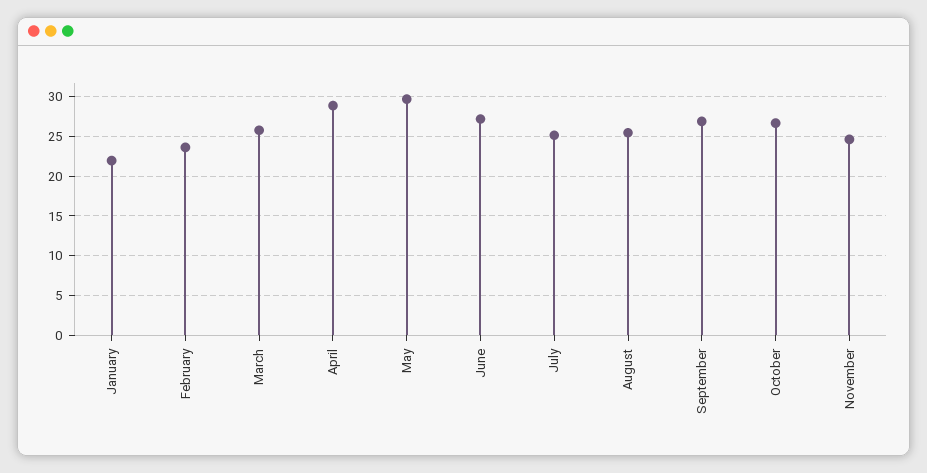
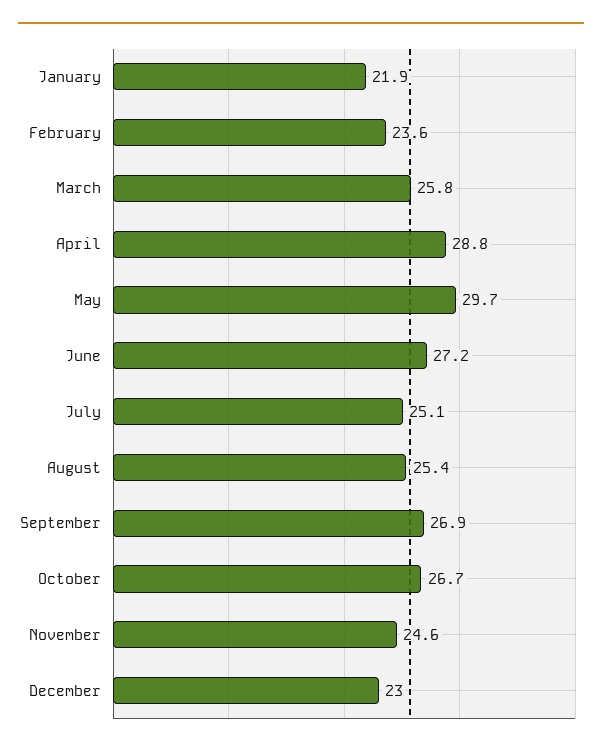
December: none -> 23

